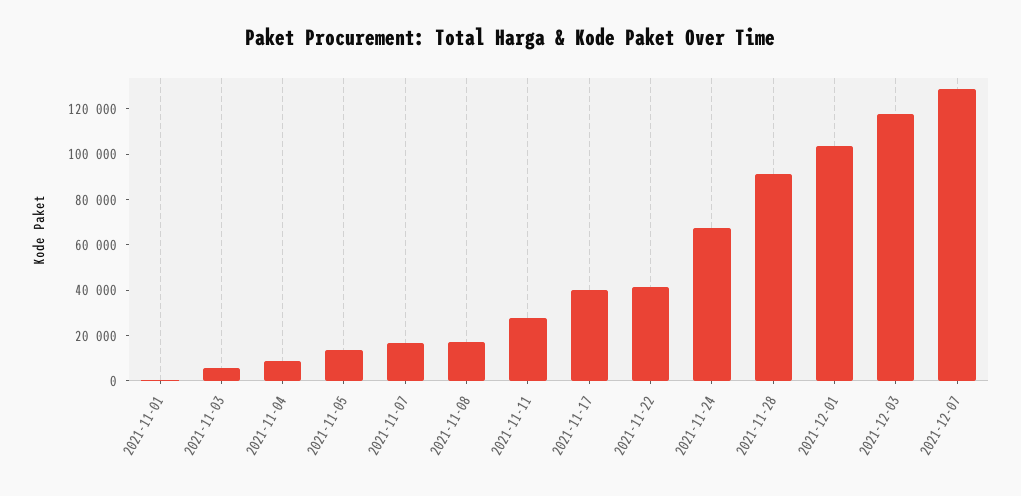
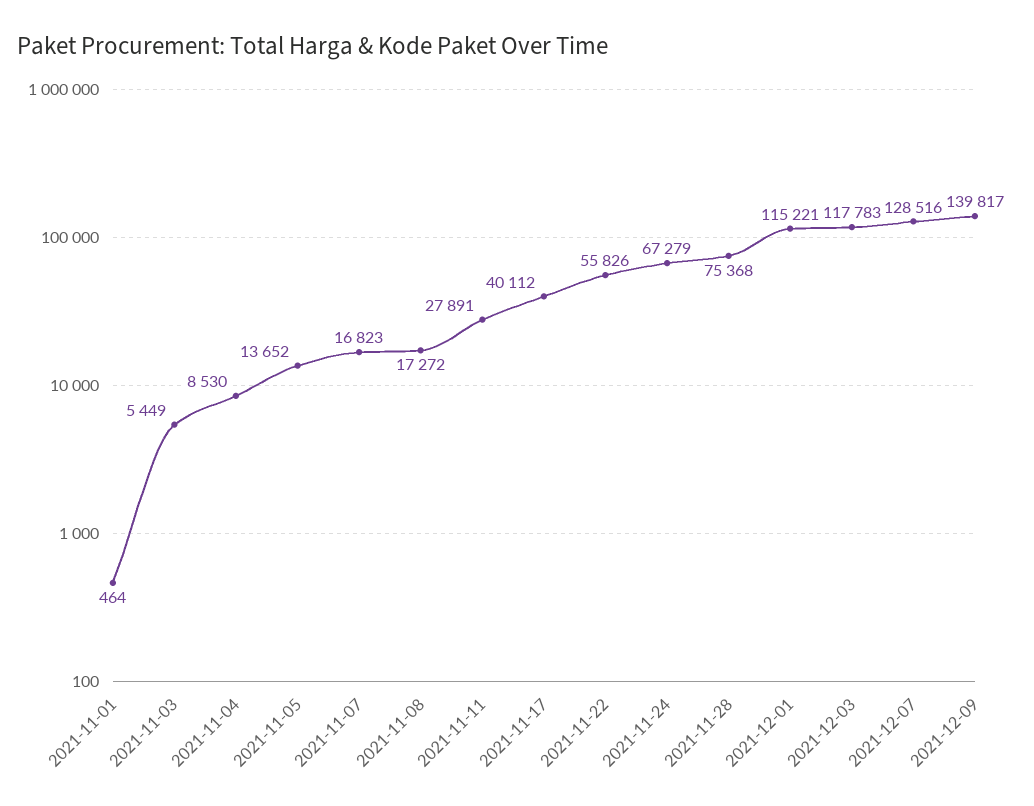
2021-11-22: 40000 -> 55826
2021-11-28: 90000 -> 75368
2021-12-01: 105000 -> 115221
2021-12-09: none -> 139817

